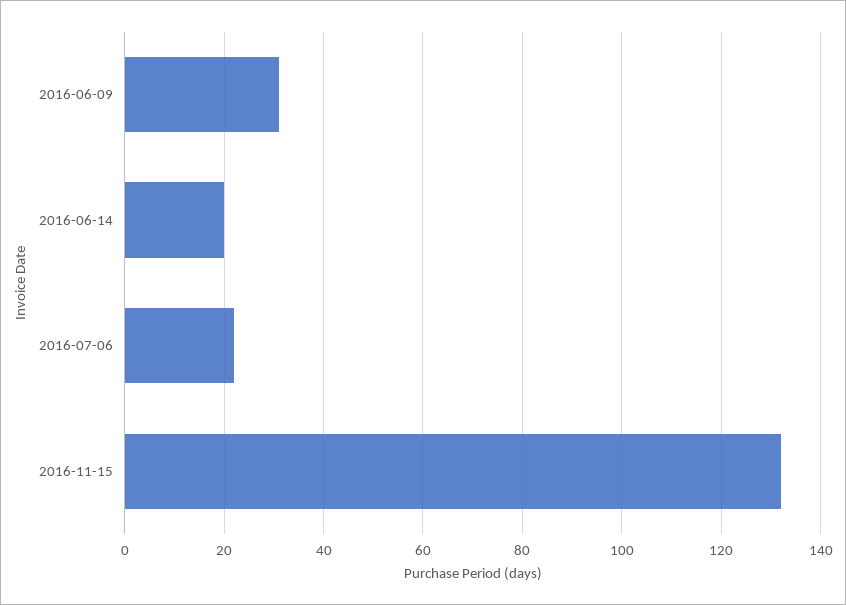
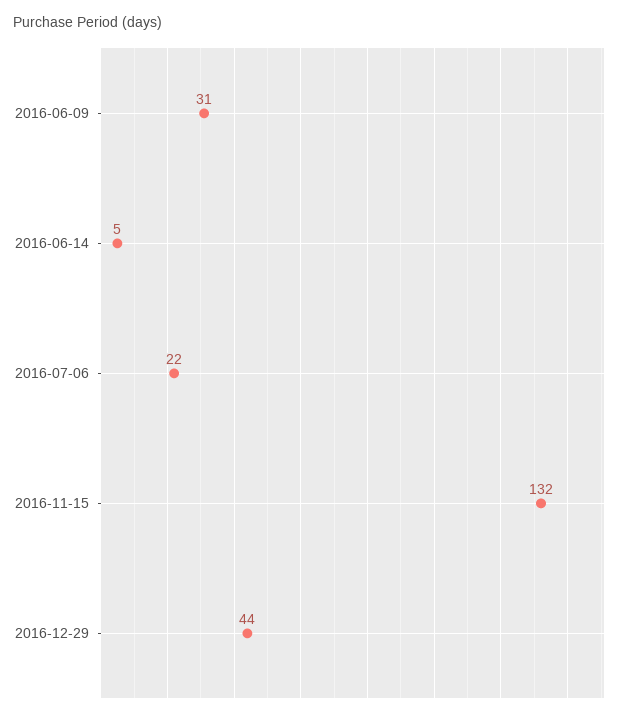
2016-06-14: 20 -> 5
2016-12-29: none -> 44

